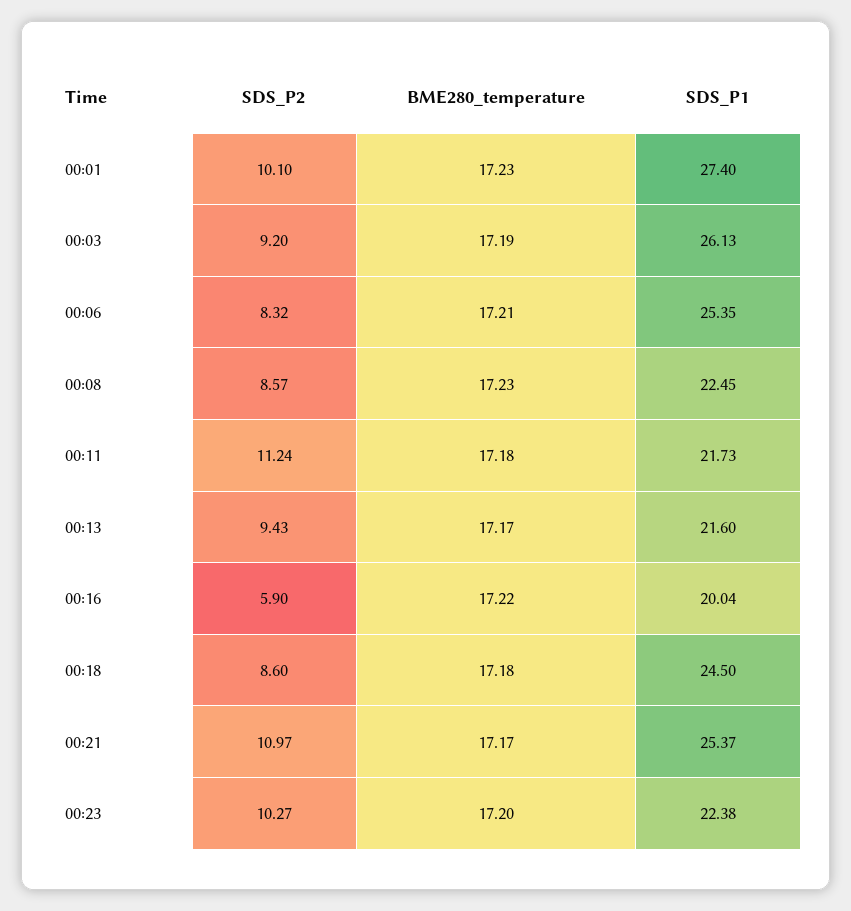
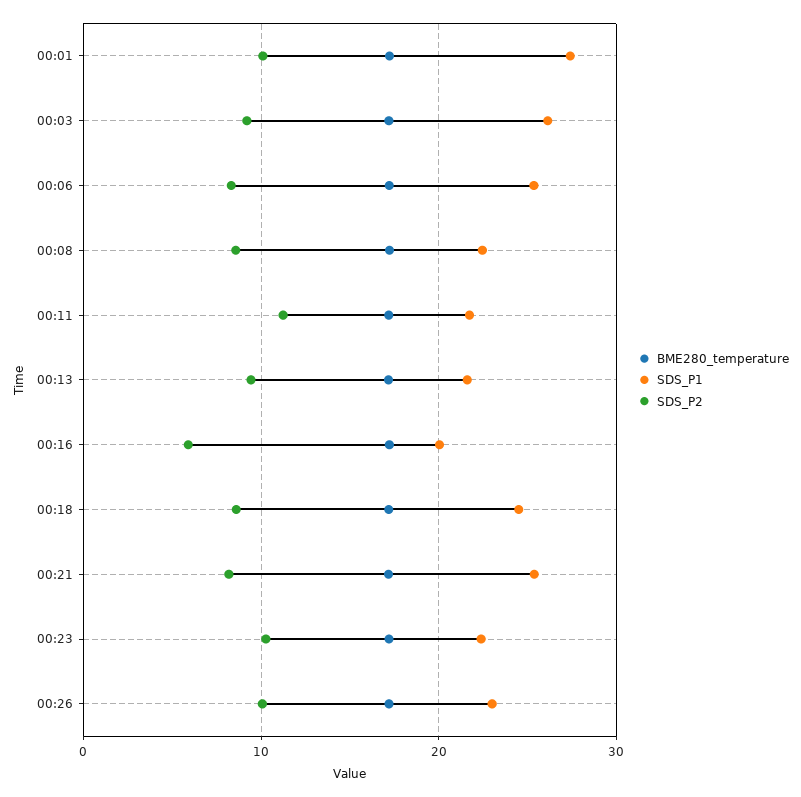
SDS_P2, 00:21: 10.97 -> 8
BME280_temperature, 00:26: none -> 17
SDS_P1, 00:26: none -> 23
SDS_P2, 00:26: none -> 10

